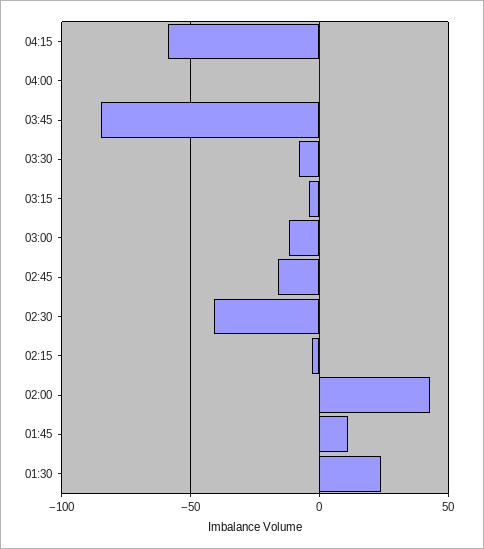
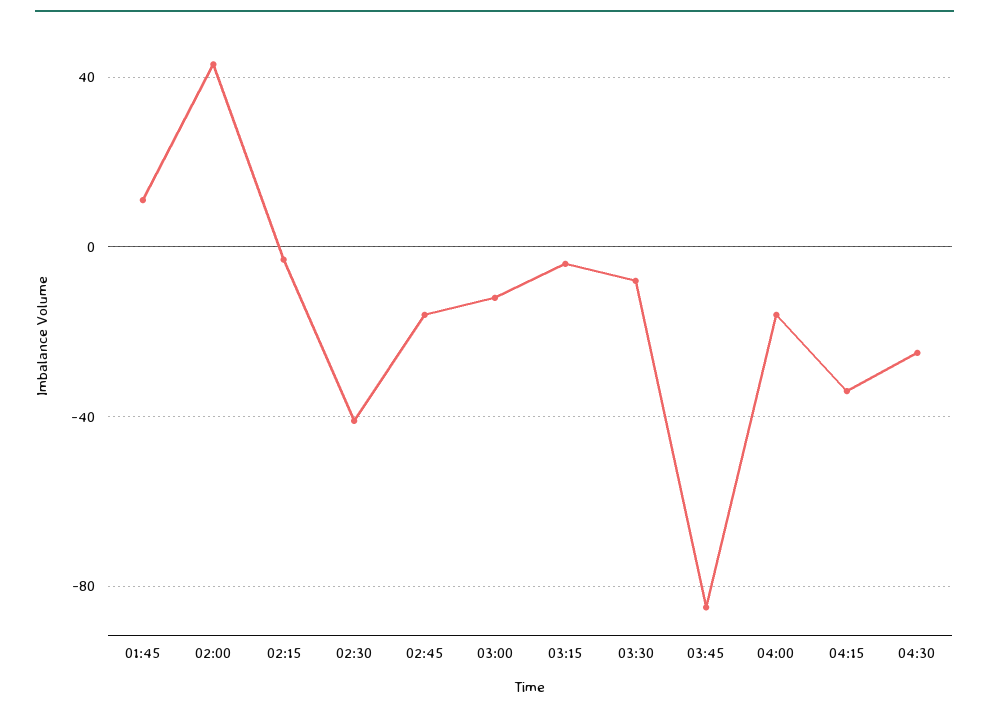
04:15: -60 -> -35
04:00: 0 -> -15
01:30: 25 -> none
04:30: none -> -25

